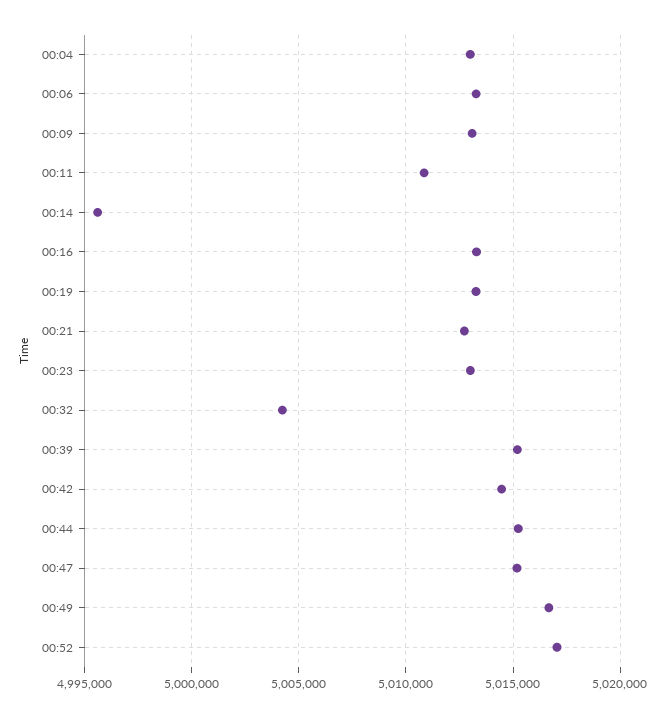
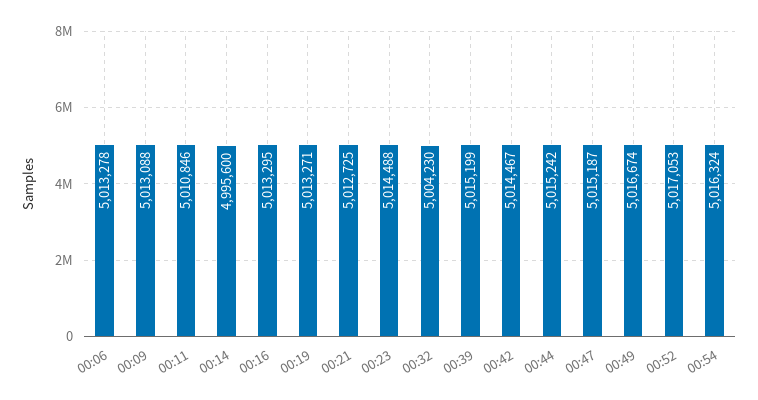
00:04: 5013000 -> none
00:23: 5013000 -> 5014488
00:54: none -> 5016324

